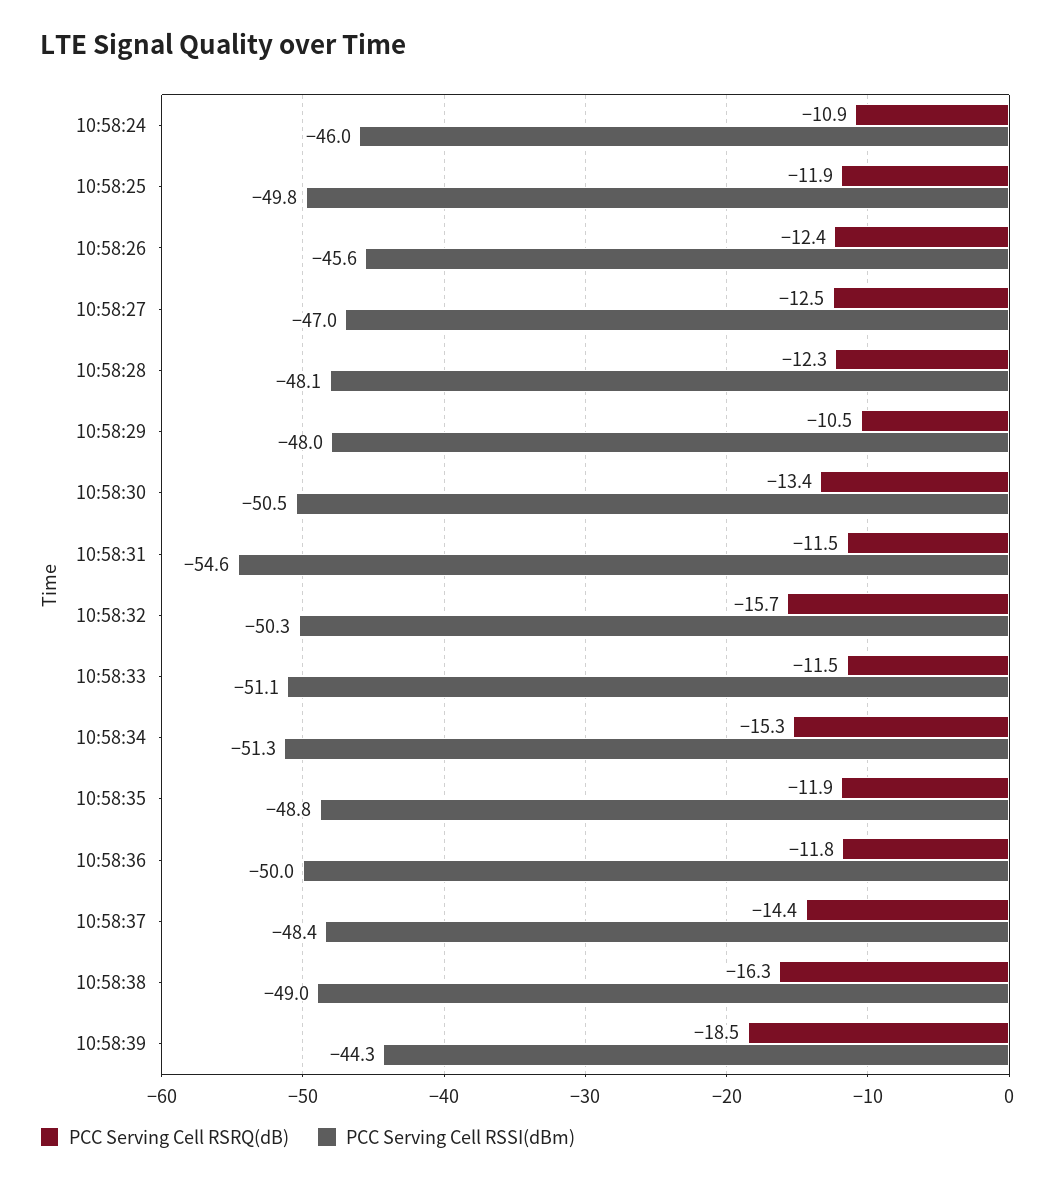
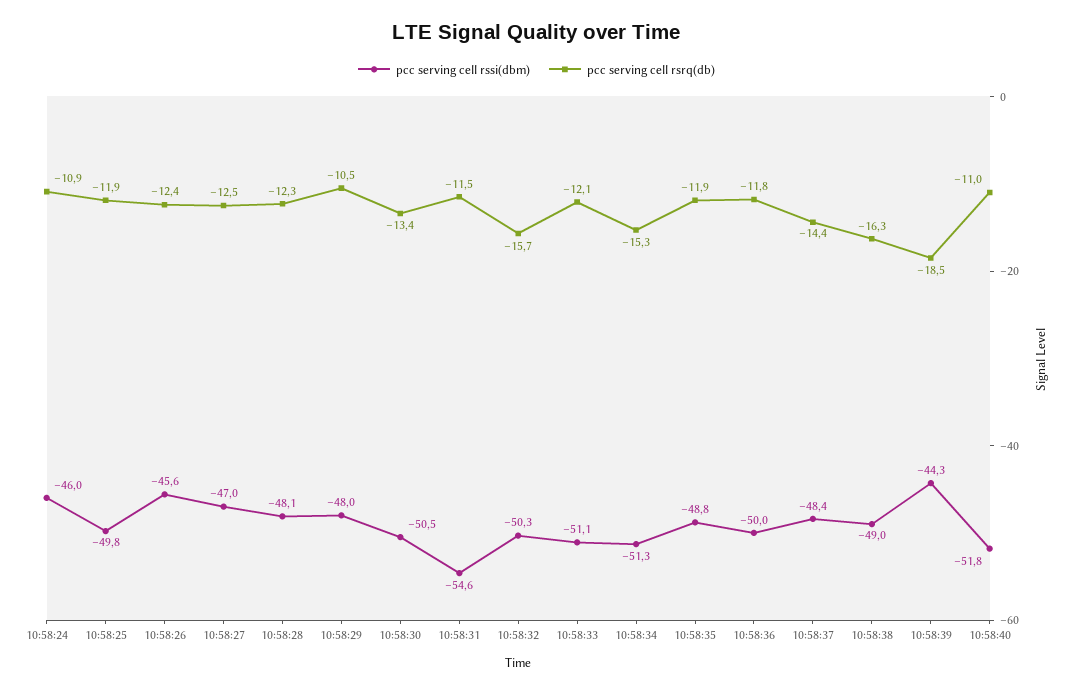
PCC Serving Cell RSRQ(dB), 10:58:33: -11.5 -> -12.1
PCC Serving Cell RSSI(dBm), 10:58:40: none -> -51.8
PCC Serving Cell RSRQ(dB), 10:58:40: none -> -11

